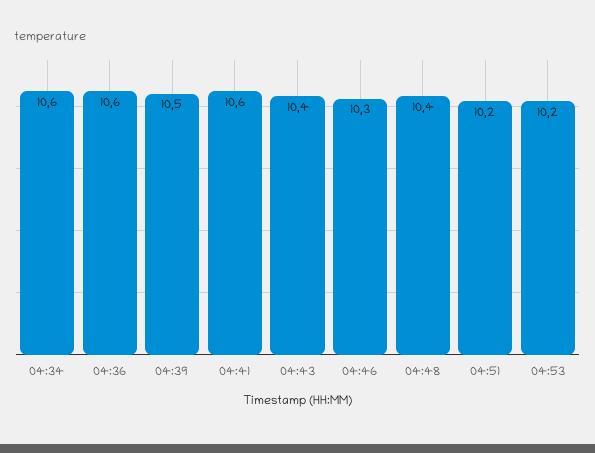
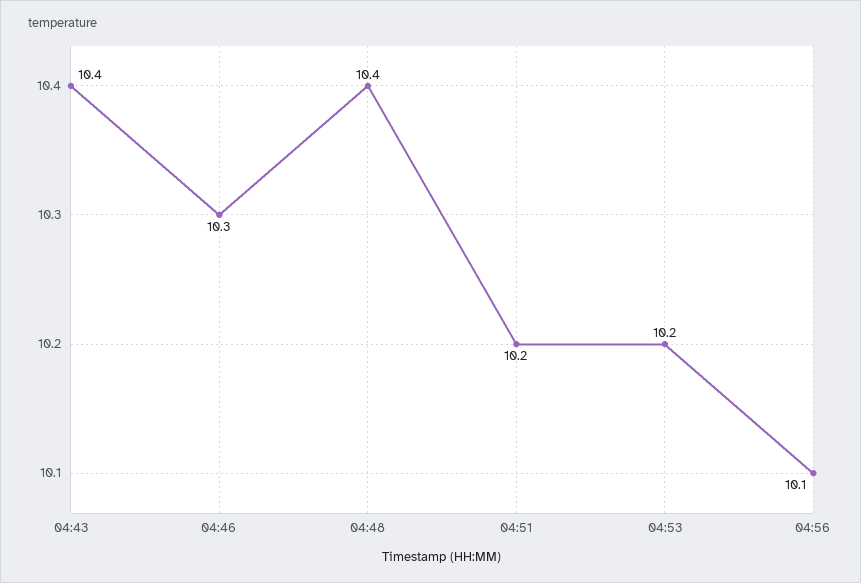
04:34: 10.6 -> none
04:36: 10.6 -> none
04:39: 10.5 -> none
04:41: 10.6 -> none
04:56: none -> 10.1

